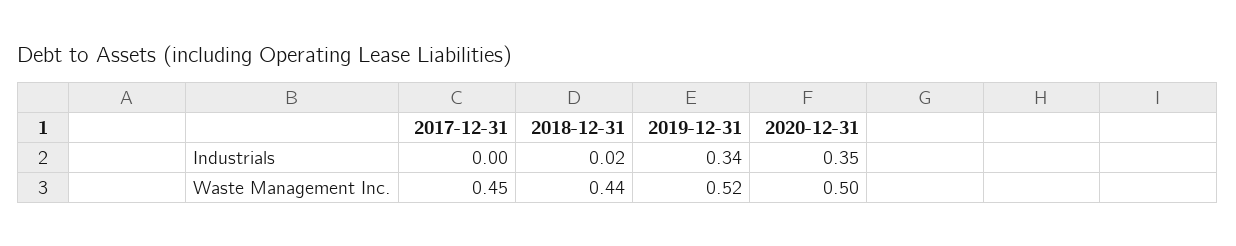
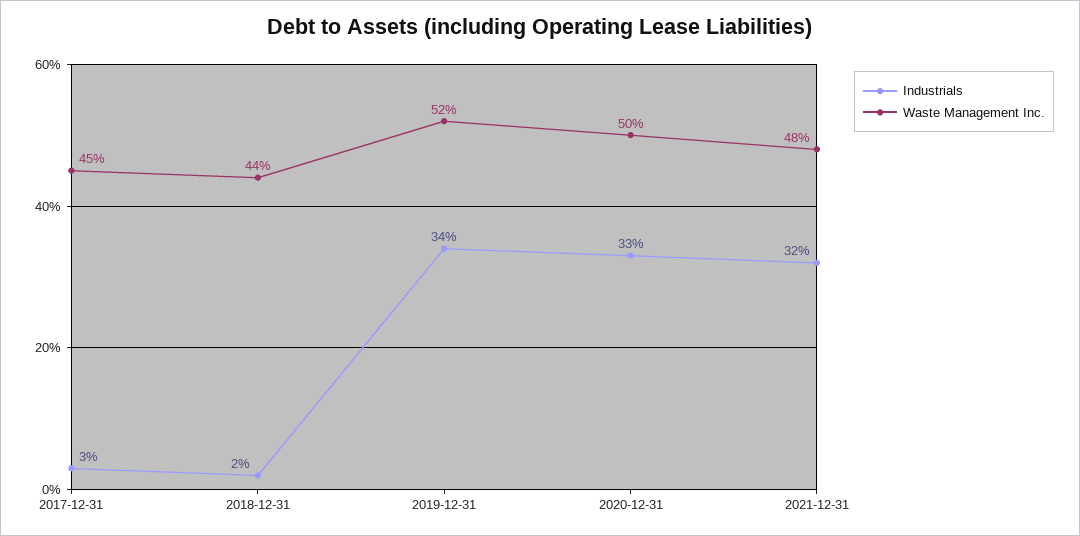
Industrials, 2017-12-31: 0 -> 0.03
Industrials, 2020-12-31: 0.35 -> 0.33
Industrials, 2021-12-31: none -> 0.32
Waste Management Inc., 2021-12-31: none -> 0.48

